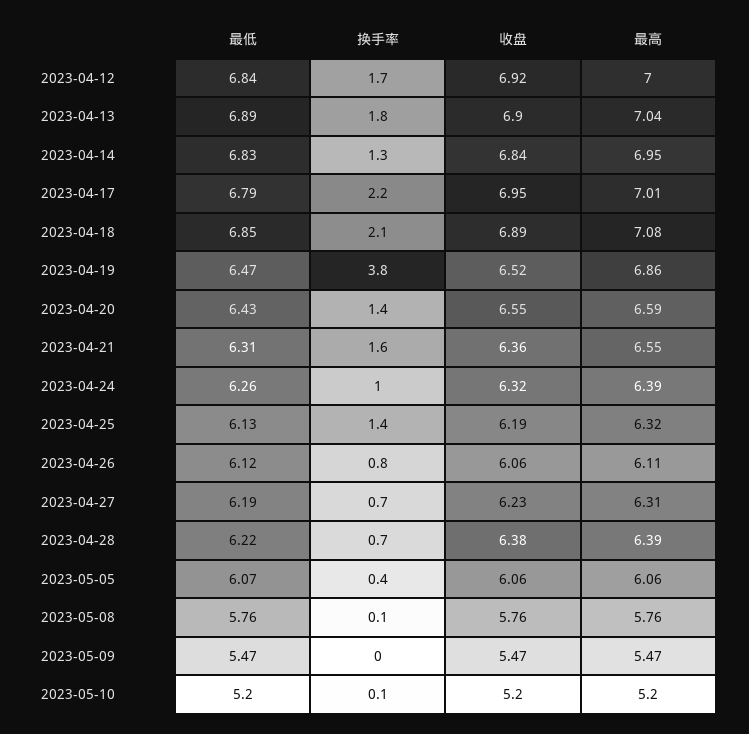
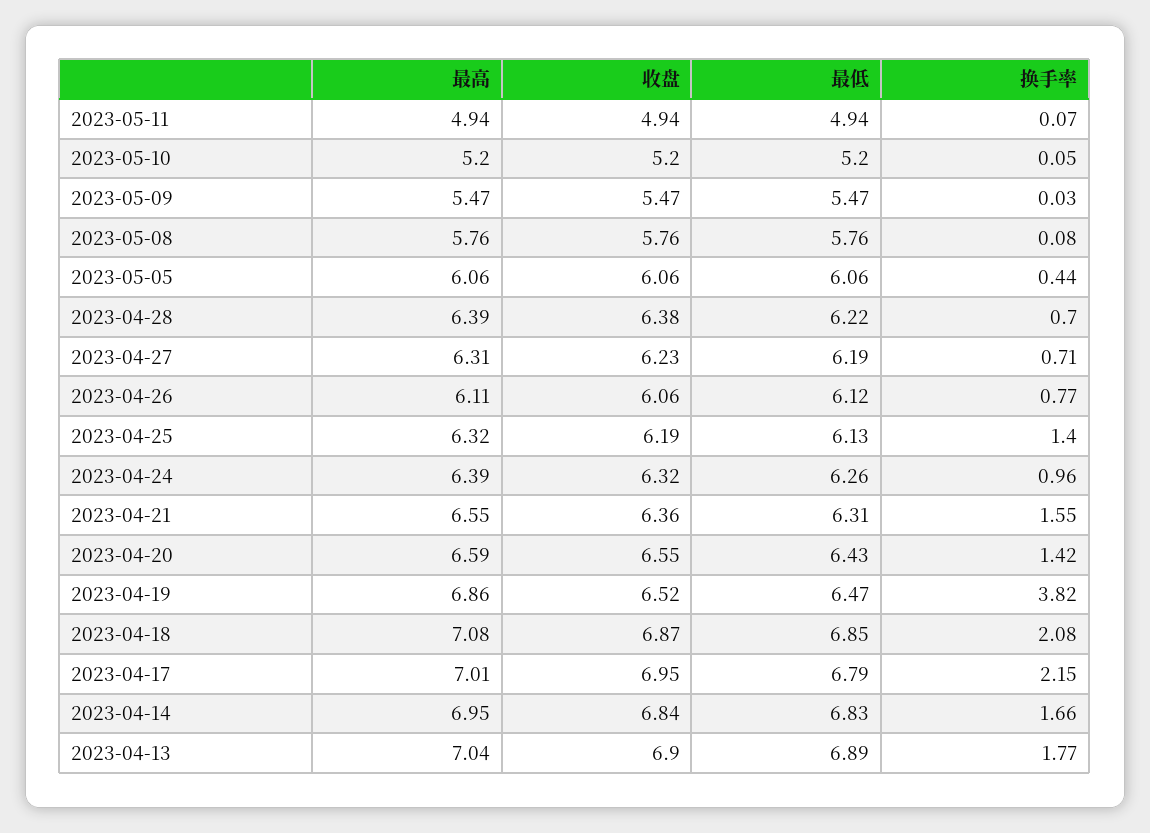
最低, 2023-04-12: 6.84 -> none
换手率, 2023-04-12: 1.7 -> none
收盘, 2023-04-12: 6.92 -> none
最高, 2023-04-12: 7 -> none
换手率, 2023-04-14: 1.3 -> 1.66
收盘, 2023-04-18: 6.89 -> 6.87
最低, 2023-05-05: 6.07 -> 6.06
最高, 2023-05-11: none -> 4.94
收盘, 2023-05-11: none -> 4.94
最低, 2023-05-11: none -> 4.94
换手率, 2023-05-11: none -> 0.07

